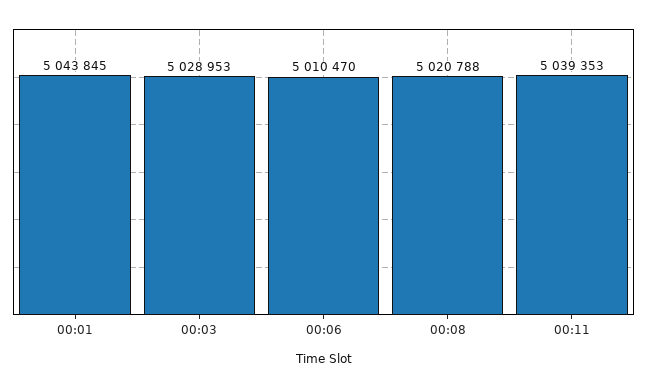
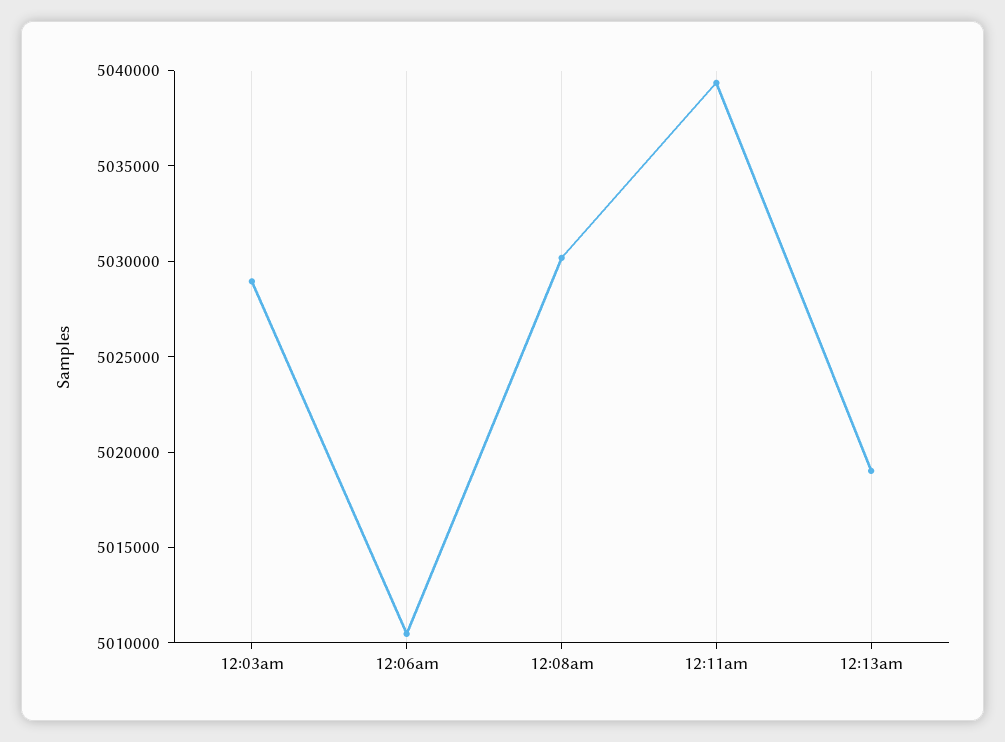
00:01: 5043845 -> none
00:08: 5020788 -> 5030000
12:13am: none -> 5019000

